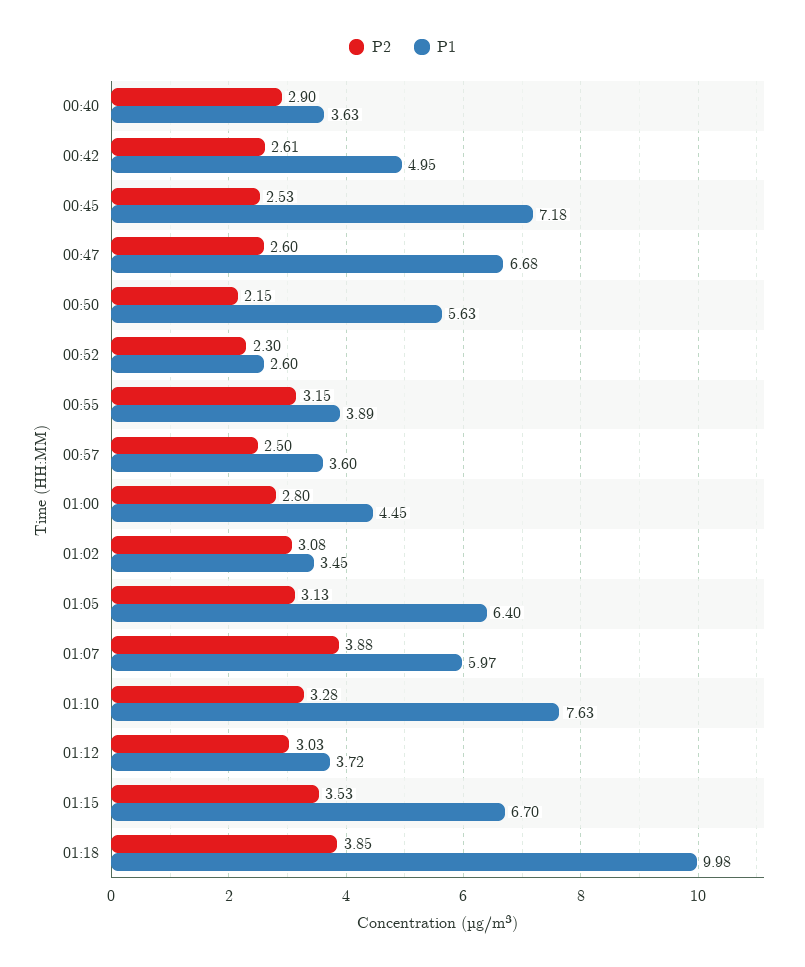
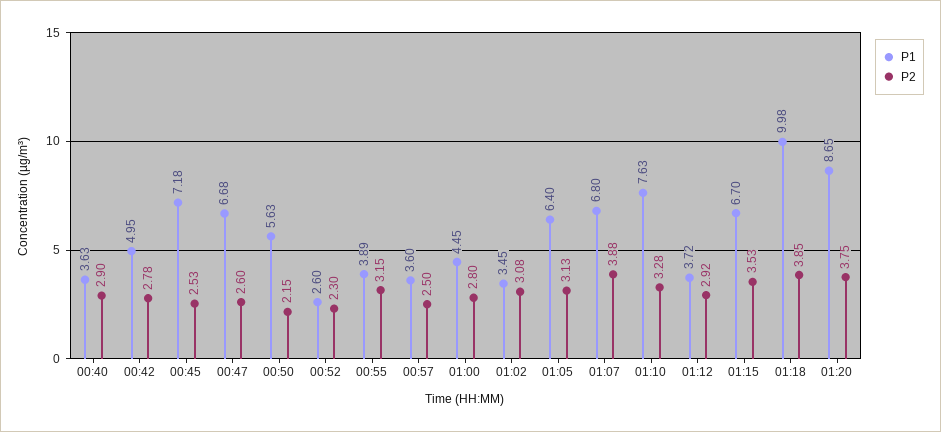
P2, 00:42: 2.61 -> 2.78
P1, 01:07: 5.97 -> 6.8
P2, 01:12: 3.03 -> 2.92
P1, 01:20: none -> 8.65
P2, 01:20: none -> 3.75

